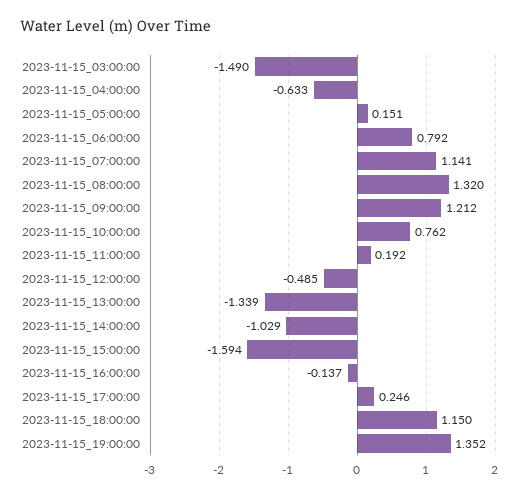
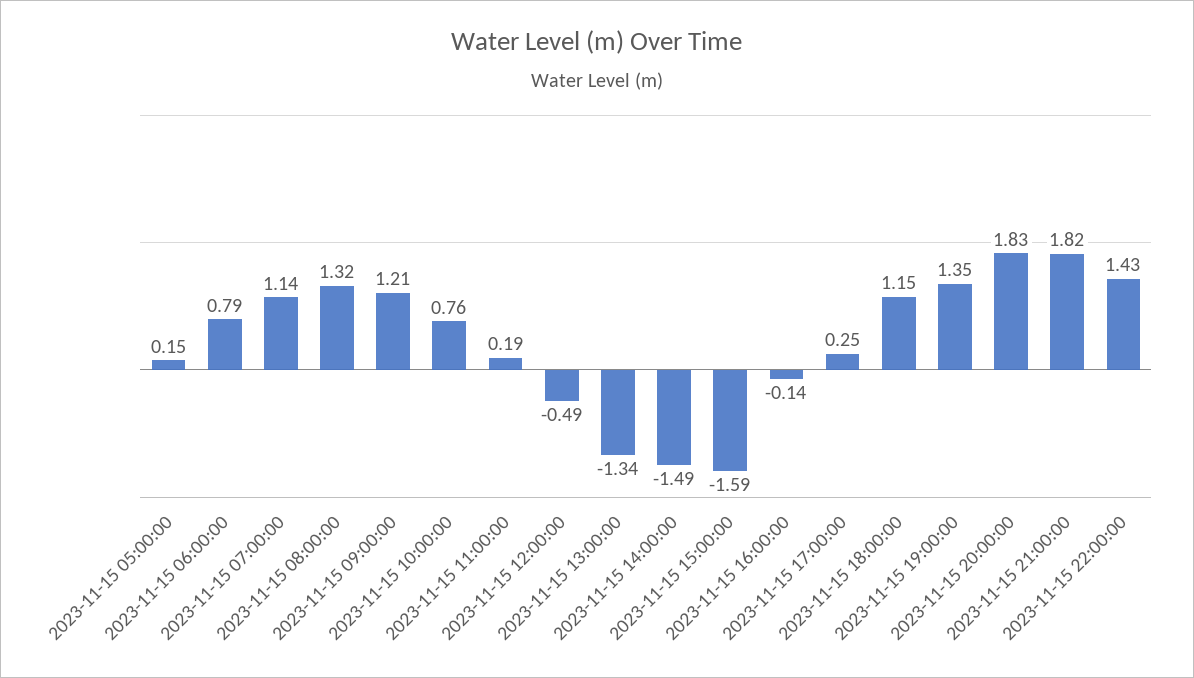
2023-11-15_03:00:00: -1.49 -> none
2023-11-15_04:00:00: -0.633 -> none
2023-11-15_14:00:00: -1.029 -> -1.49
2023-11-15 20:00:00: none -> 1.83
2023-11-15 21:00:00: none -> 1.82
2023-11-15 22:00:00: none -> 1.43

